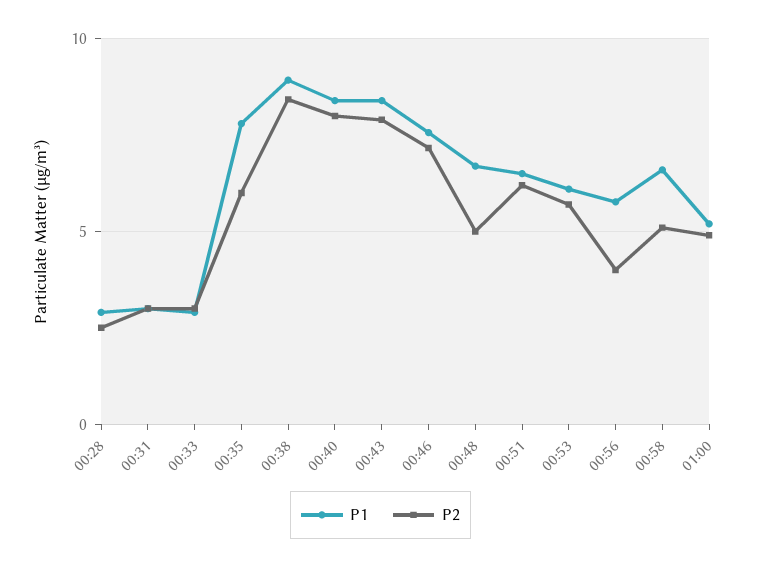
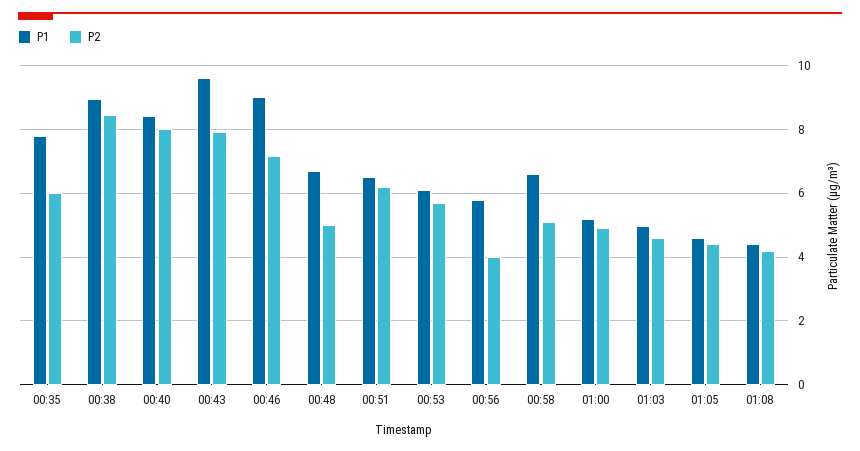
P1, 00:28: 3 -> none
P2, 00:28: 2.5 -> none
P1, 00:31: 3 -> none
P2, 00:31: 3 -> none
P1, 00:33: 3 -> none
P2, 00:33: 3 -> none
P1, 00:43: 8.5 -> 9.6
P1, 00:46: 7.5 -> 9
P1, 01:03: none -> 5
P2, 01:03: none -> 4.6
P1, 01:05: none -> 4.6
P2, 01:05: none -> 4.4
P1, 01:08: none -> 4.4
P2, 01:08: none -> 4.2

